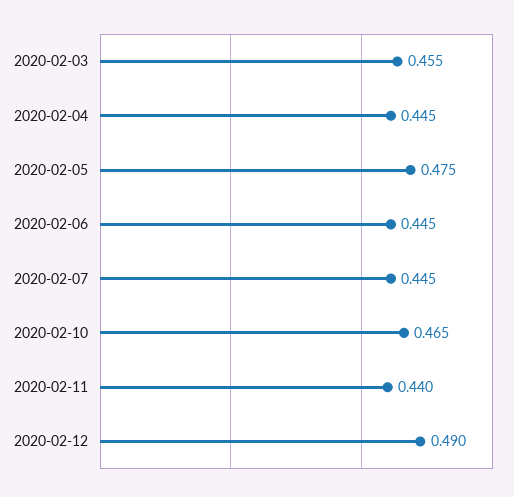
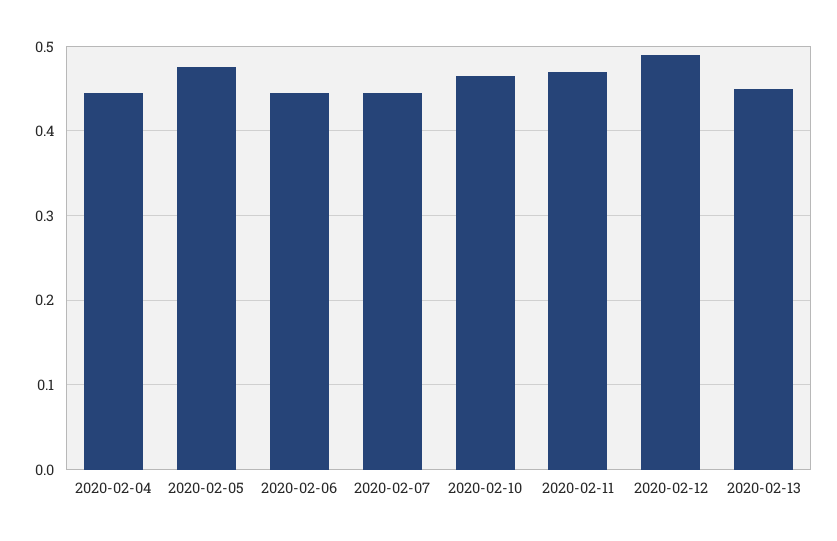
2020-02-03: 0.455 -> none
2020-02-11: 0.44 -> 0.47
2020-02-13: none -> 0.45

